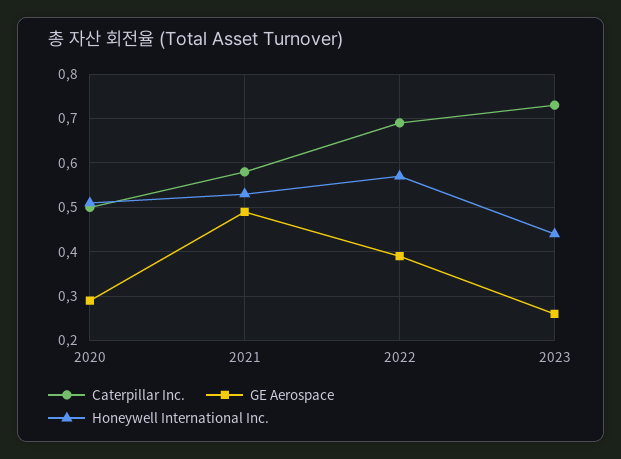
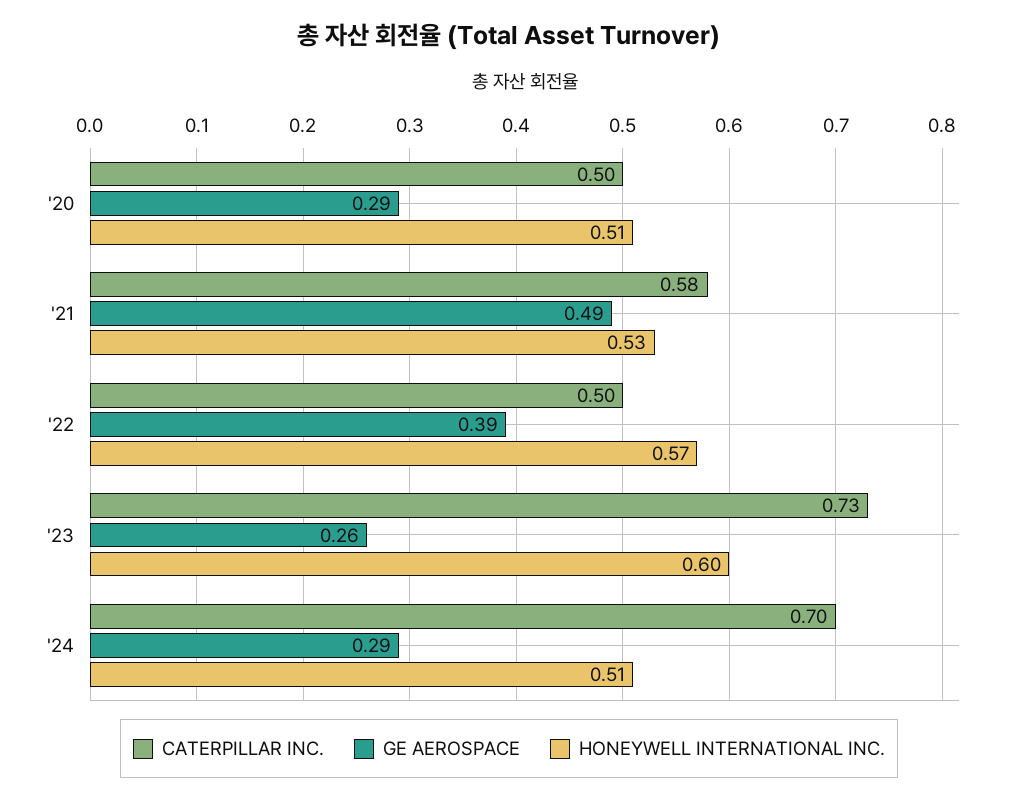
Caterpillar Inc., 2022: 0.7 -> 0.5
Honeywell International Inc., 2023: 0.45 -> 0.6
Caterpillar Inc., '24: none -> 0.7
GE Aerospace, '24: none -> 0.29
Honeywell International Inc., '24: none -> 0.51

